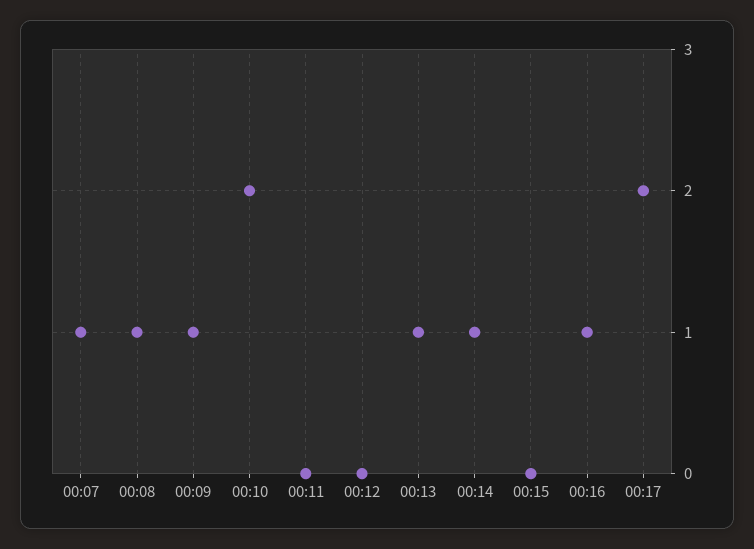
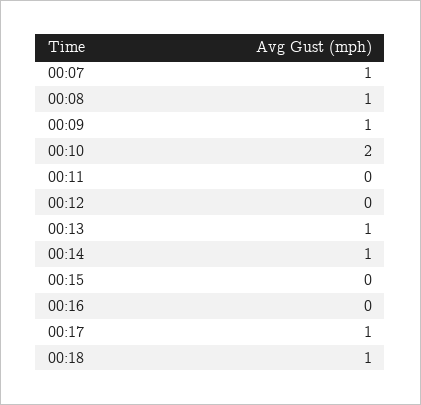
00:16: 1 -> 0
00:17: 2 -> 1
00:18: none -> 1

